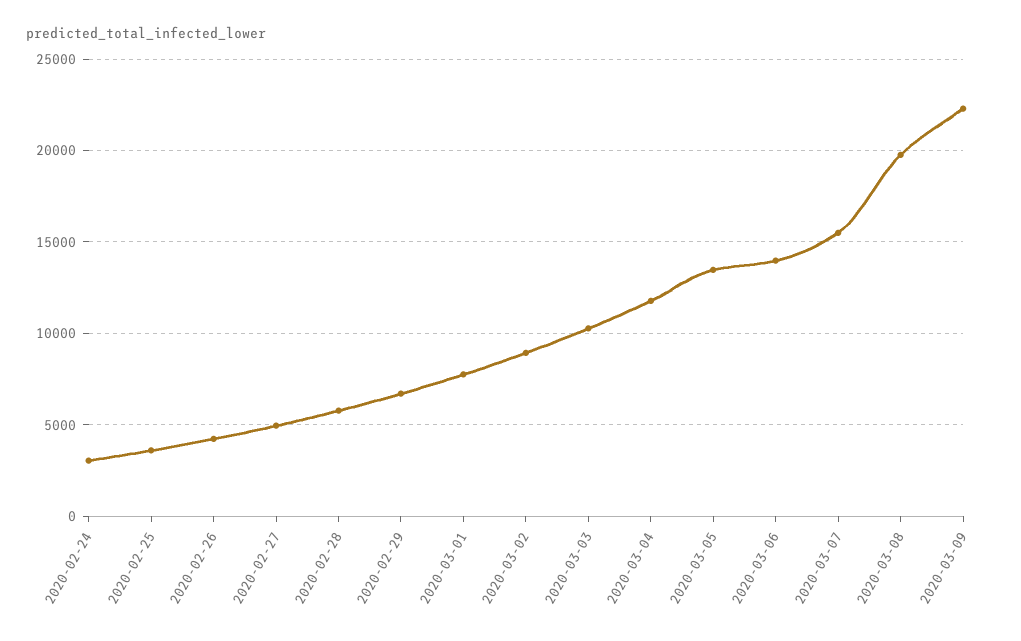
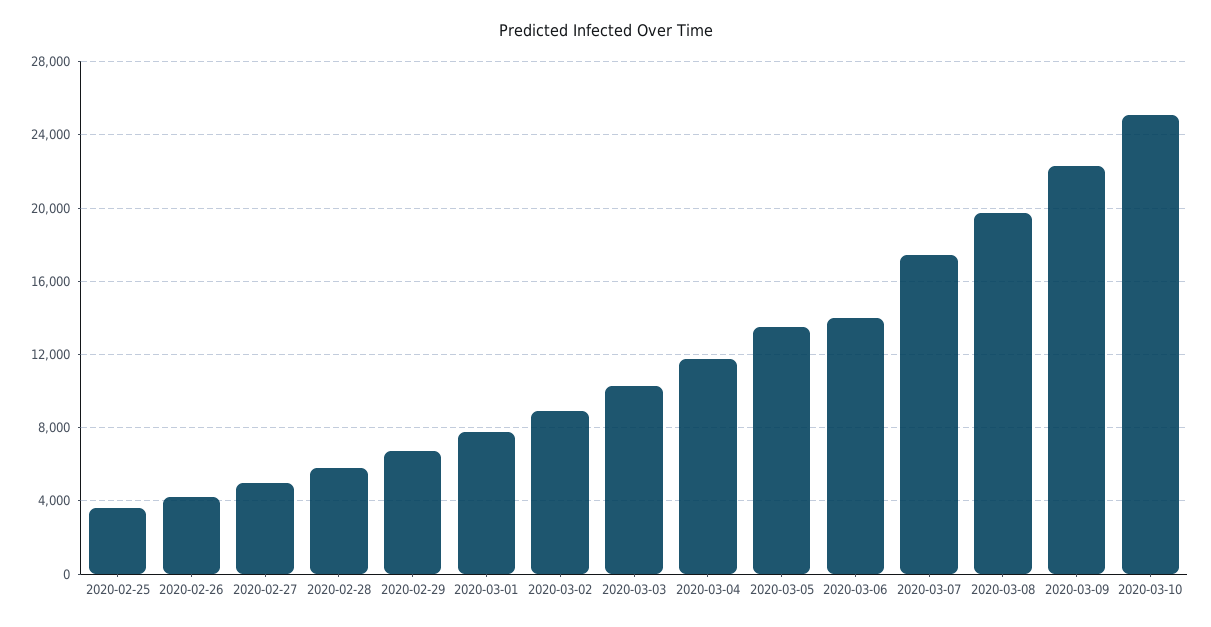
2020-02-24: 3000 -> none
2020-03-07: 15500 -> 17500
2020-03-10: none -> 25000

